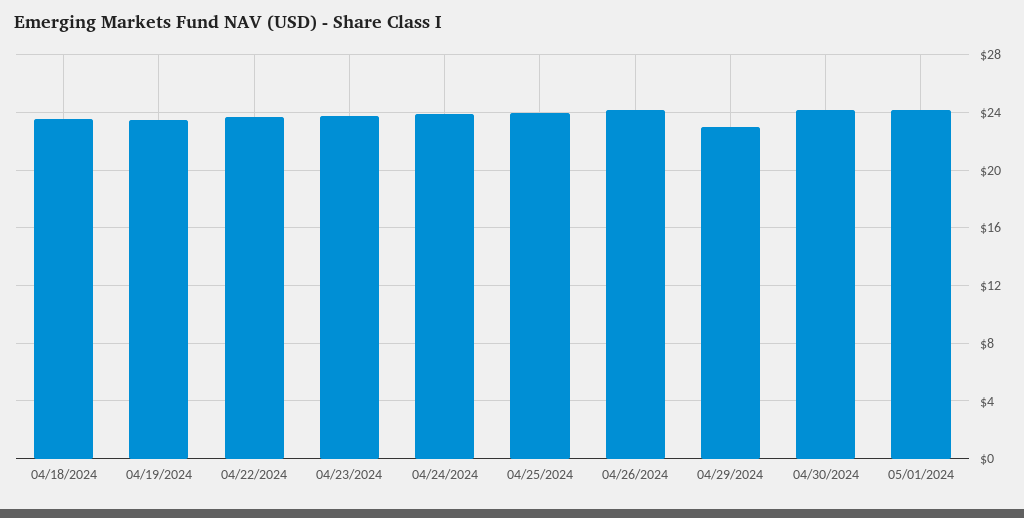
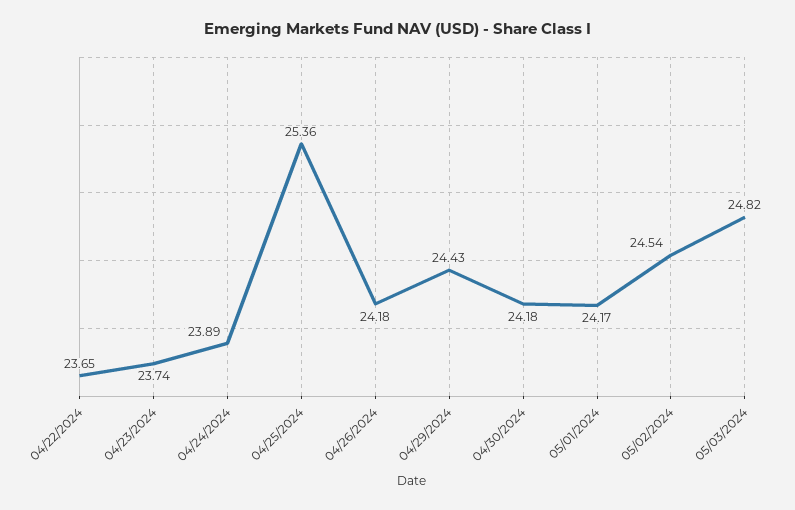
04/18/2024: 23.5 -> none
04/19/2024: 23.5 -> none
04/25/2024: 24 -> 25.36
04/29/2024: 23 -> 24.43
05/02/2024: none -> 24.54
05/03/2024: none -> 24.82

